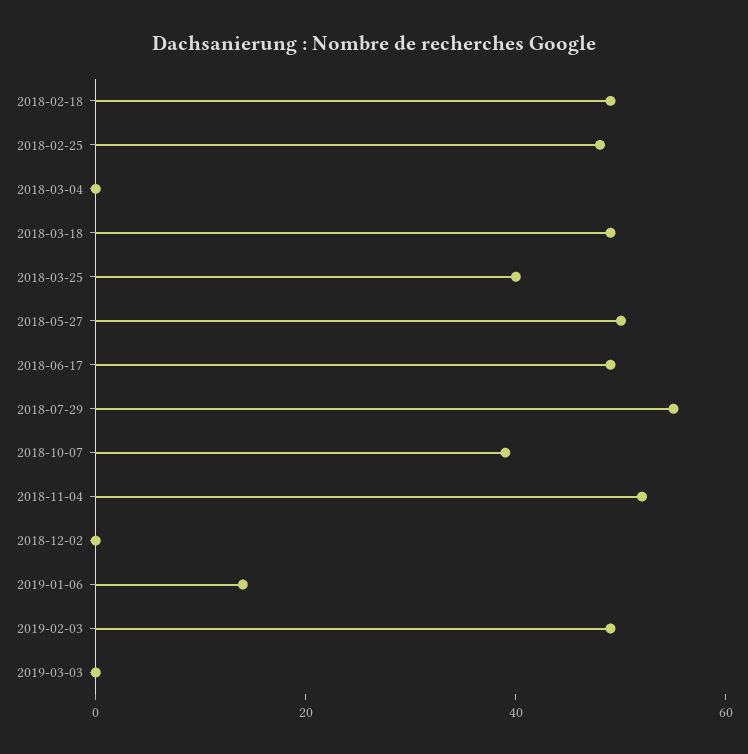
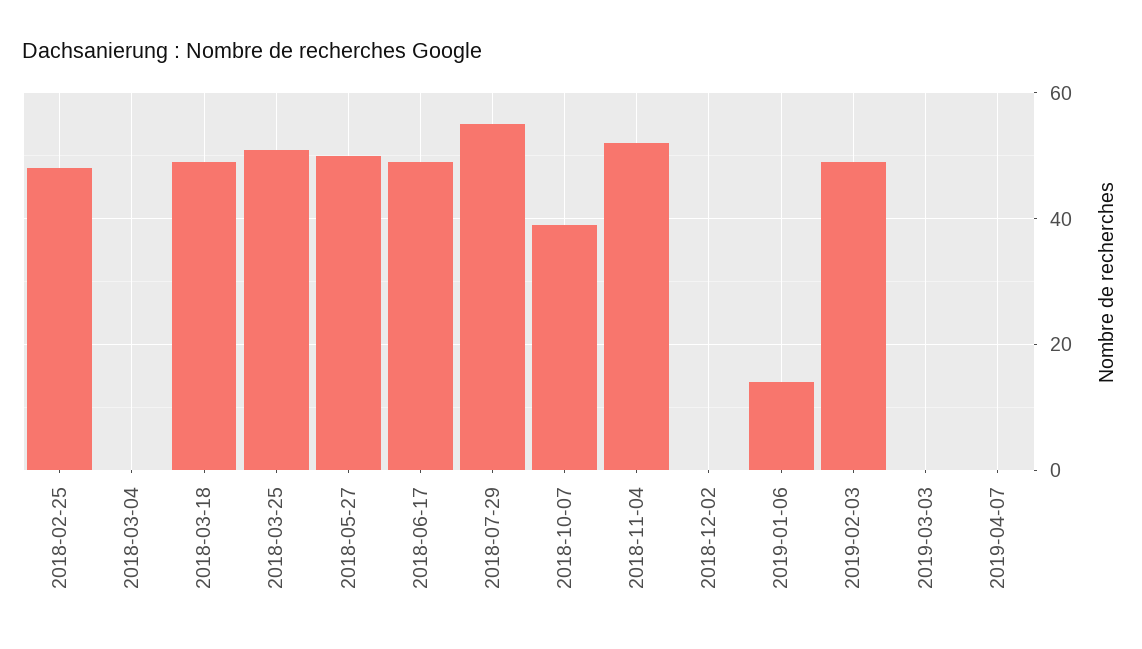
2018-02-18: 50 -> none
2018-03-25: 40 -> 50
2019-04-07: none -> 0

